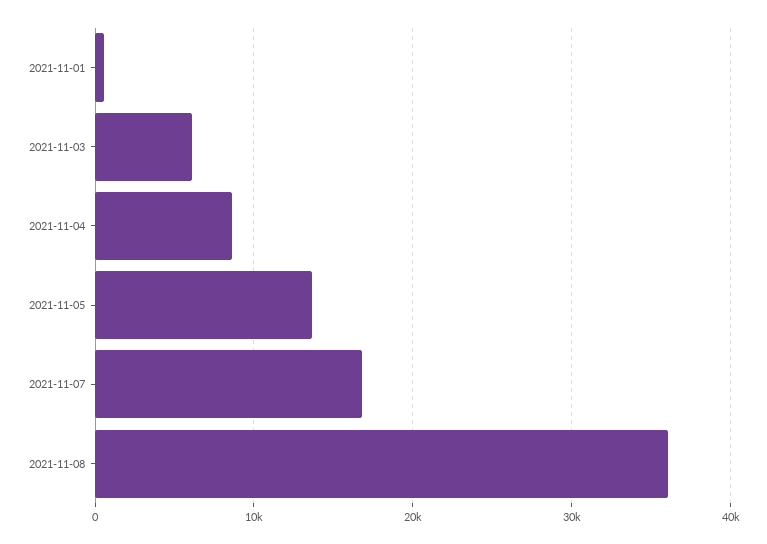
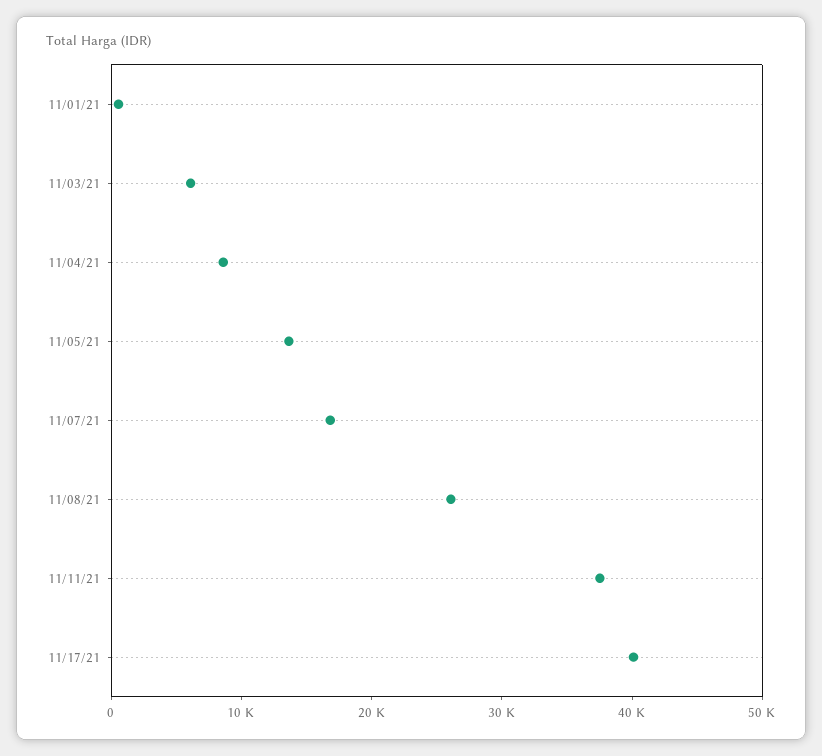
2021-11-08: 36000 -> 26000
11/11/21: none -> 38000
11/17/21: none -> 40000

